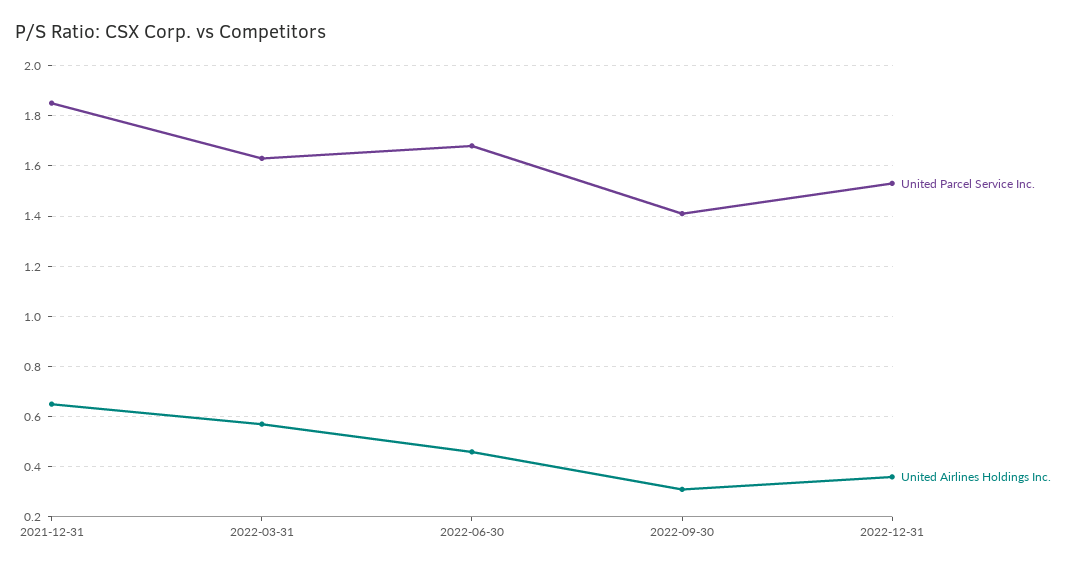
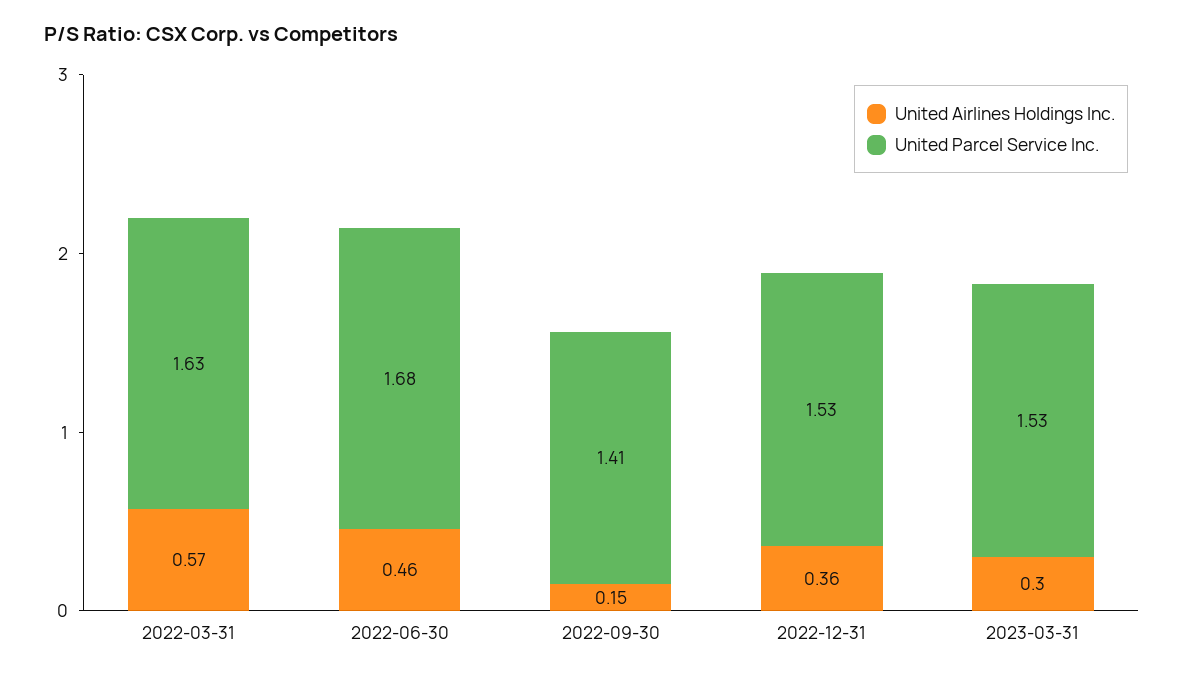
United Parcel Service Inc., 2021-12-31: 1.85 -> none
United Airlines Holdings Inc., 2021-12-31: 0.65 -> none
United Airlines Holdings Inc., 2022-09-30: 0.3 -> 0.15
United Airlines Holdings Inc., 2023-03-31: none -> 0.3
United Parcel Service Inc., 2023-03-31: none -> 1.53

